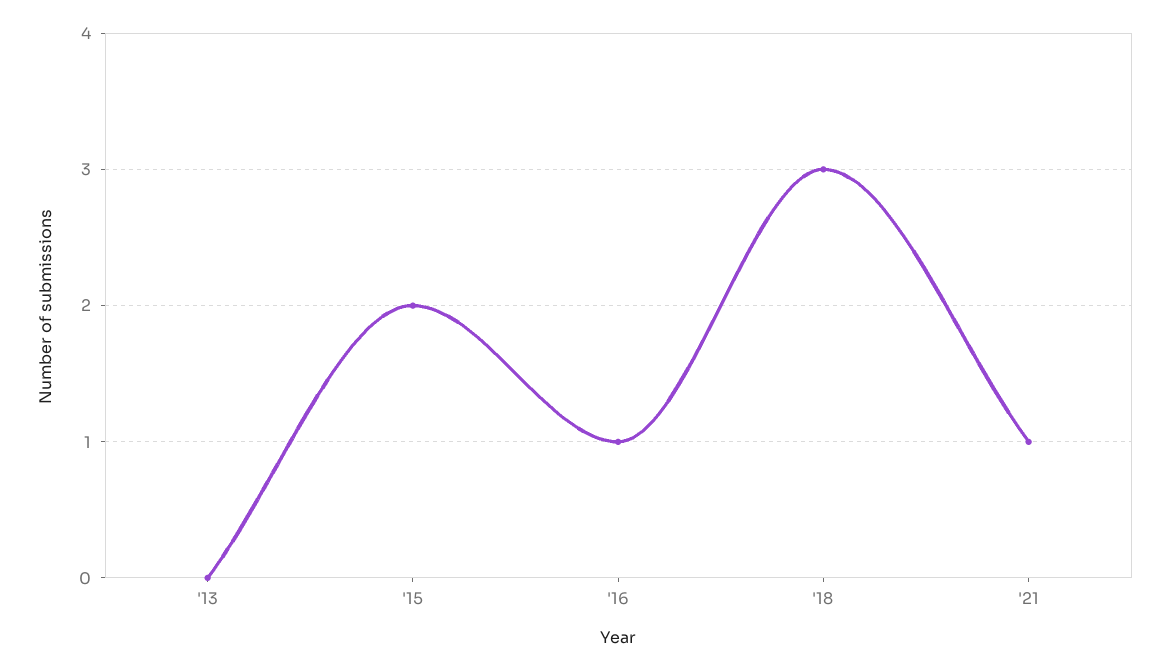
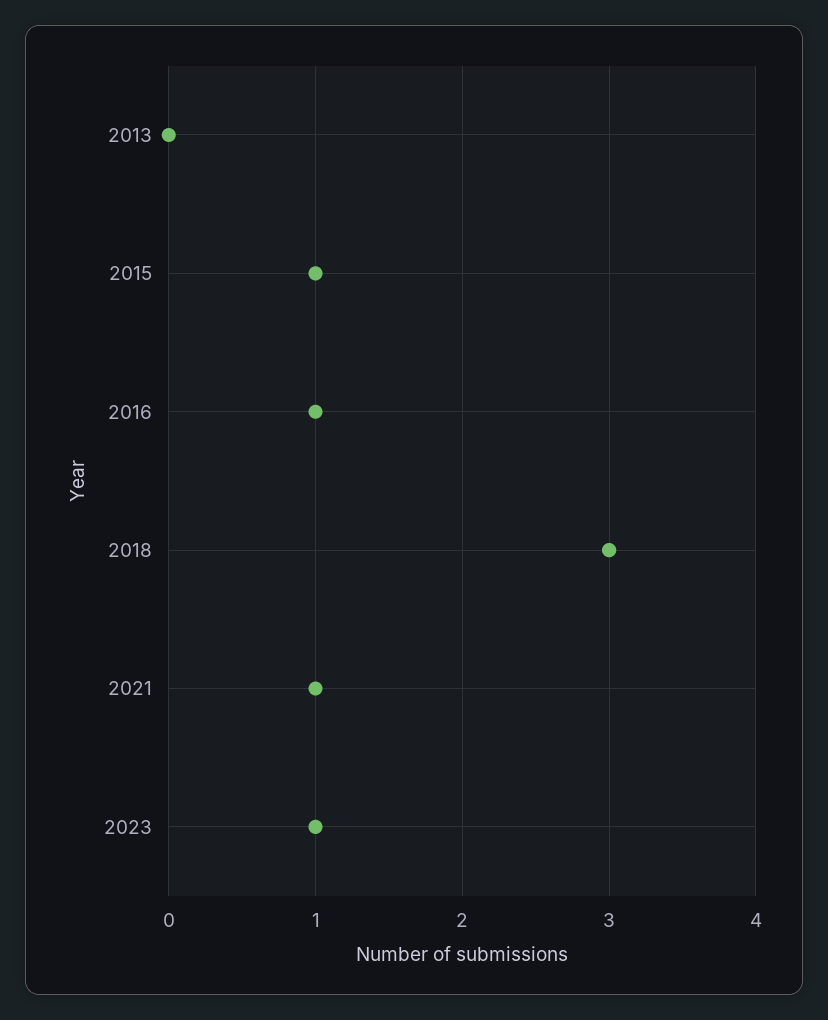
'15: 2 -> 1
2023: none -> 1

